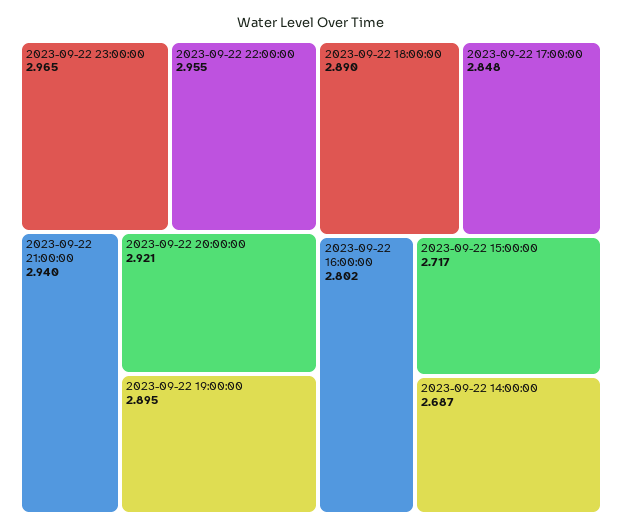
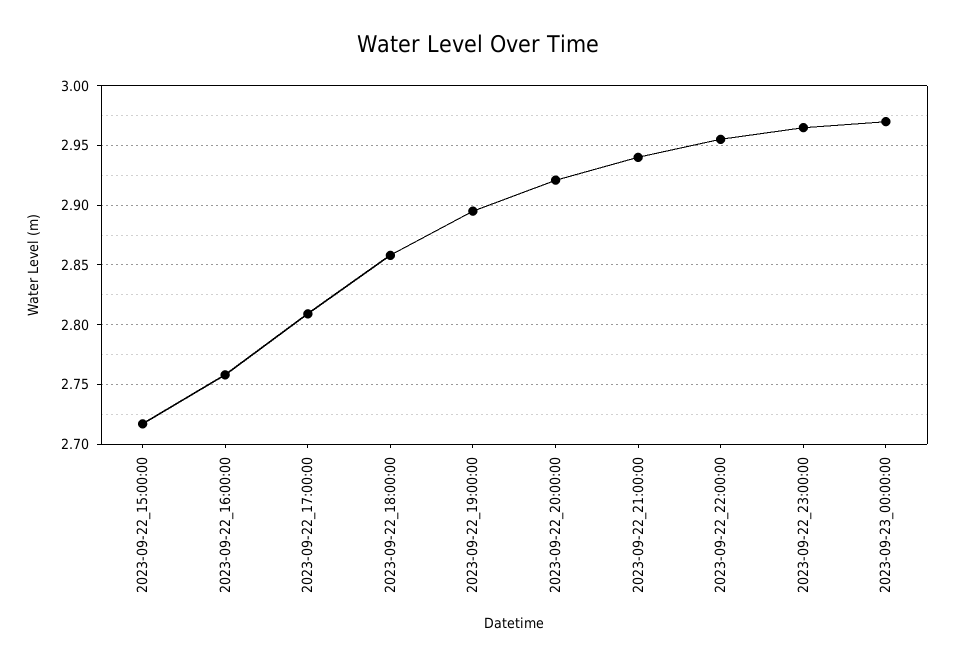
2023-09-22 18:00:00: 2.89 -> 2.86
2023-09-22 17:00:00: 2.848 -> 2.81
2023-09-22 16:00:00: 2.802 -> 2.76
2023-09-22 14:00:00: 2.687 -> none
2023-09-23_00:00:00: none -> 2.97

